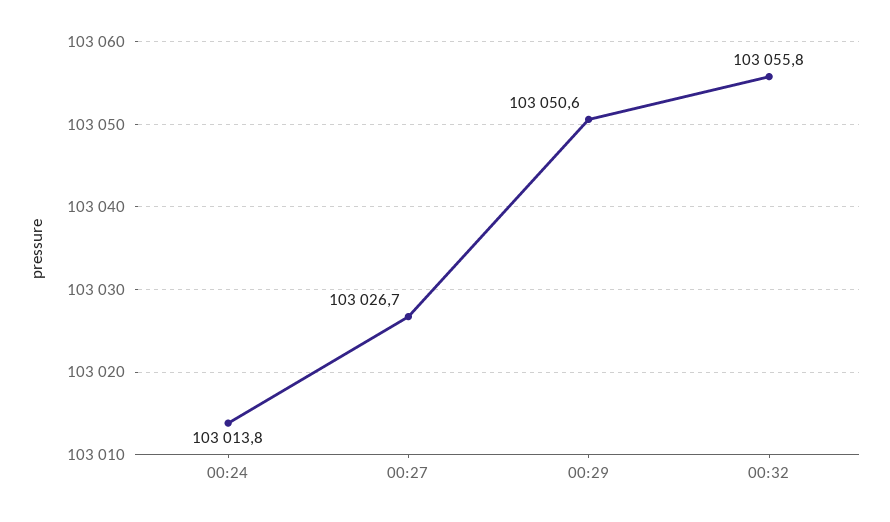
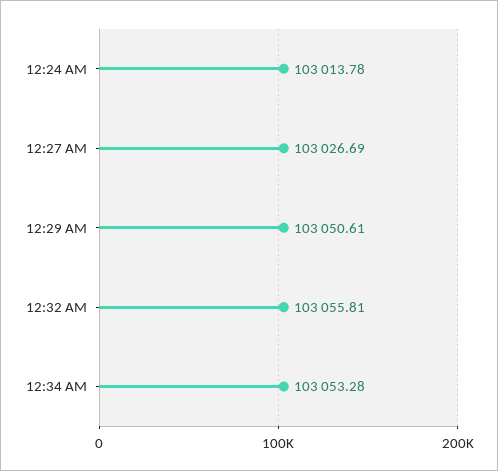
12:34 AM: none -> 103053.28

